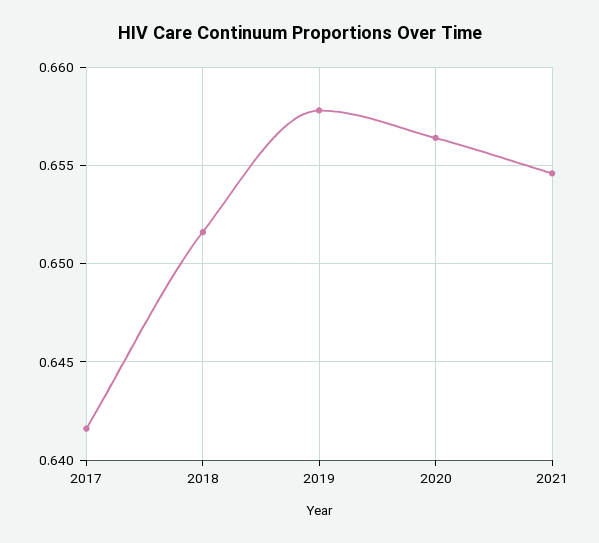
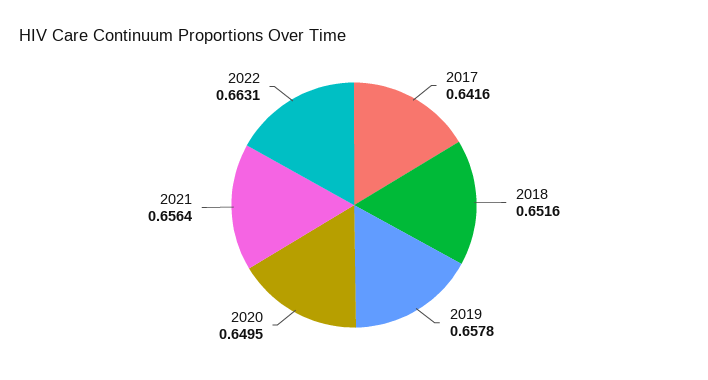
2020: 0.6565 -> 0.6495
2021: 0.6545 -> 0.6564
2022: none -> 0.6631

